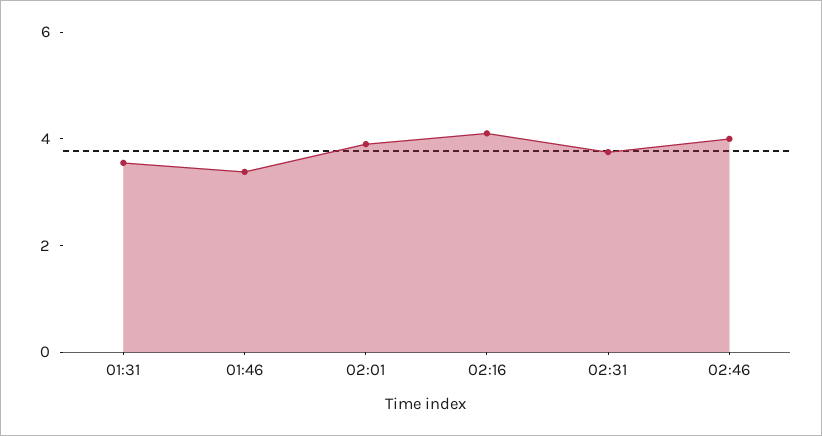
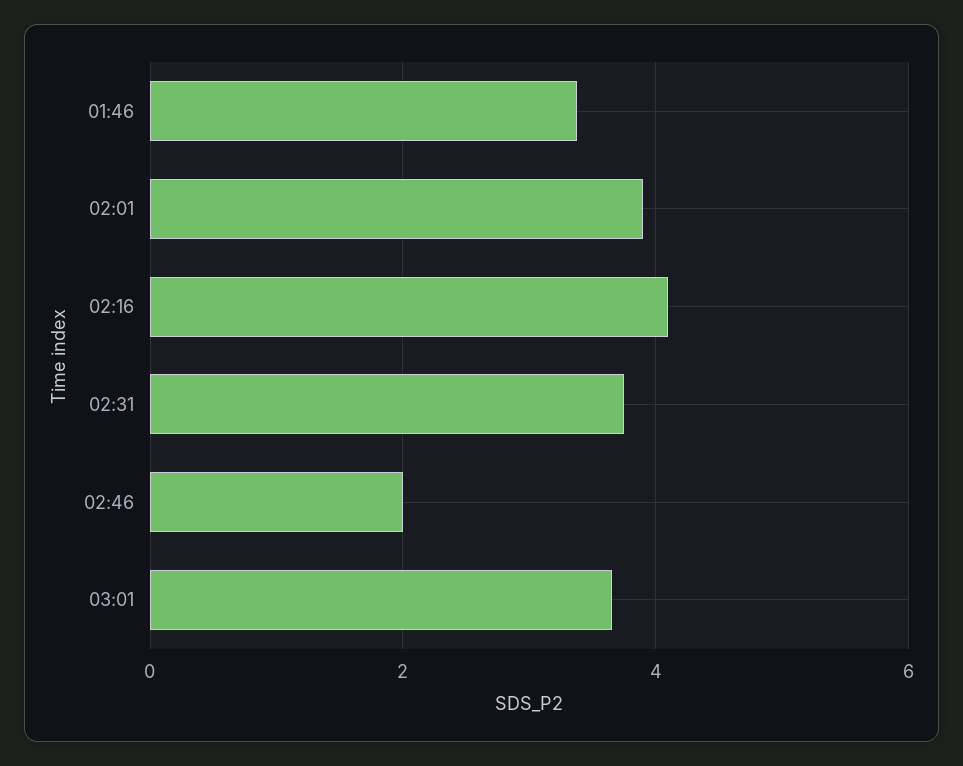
01:31: 3.5 -> none
02:46: 4 -> 2
03:01: none -> 3.6

